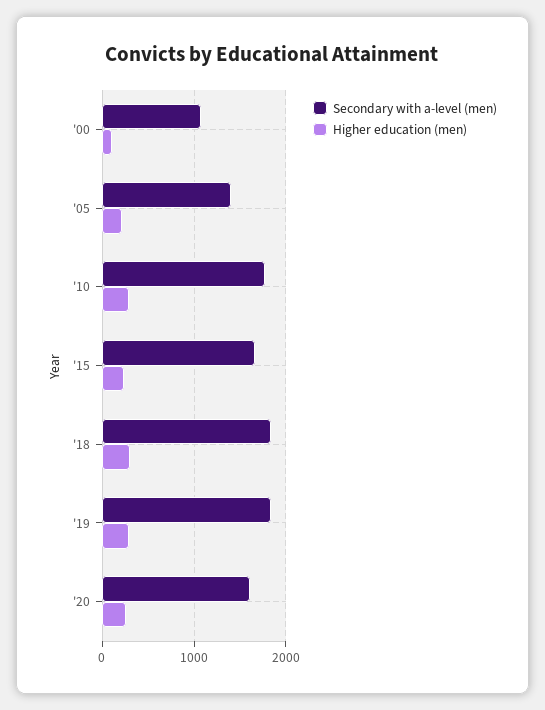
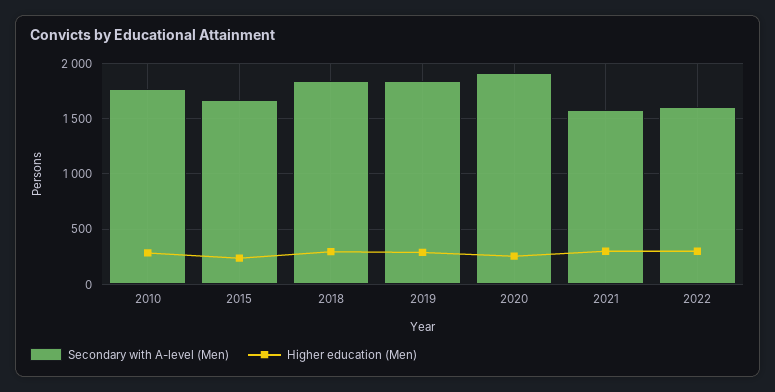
Secondary with a-level (men), '00: 1100 -> none
Higher education (men), '00: 100 -> none
Secondary with a-level (men), '05: 1400 -> none
Higher education (men), '05: 200 -> none
Secondary with a-level (men), '20: 1600 -> 1900
Secondary with a-level (men), 2021: none -> 1600
Higher education (men), 2021: none -> 300
Secondary with a-level (men), 2022: none -> 1600
Higher education (men), 2022: none -> 300

